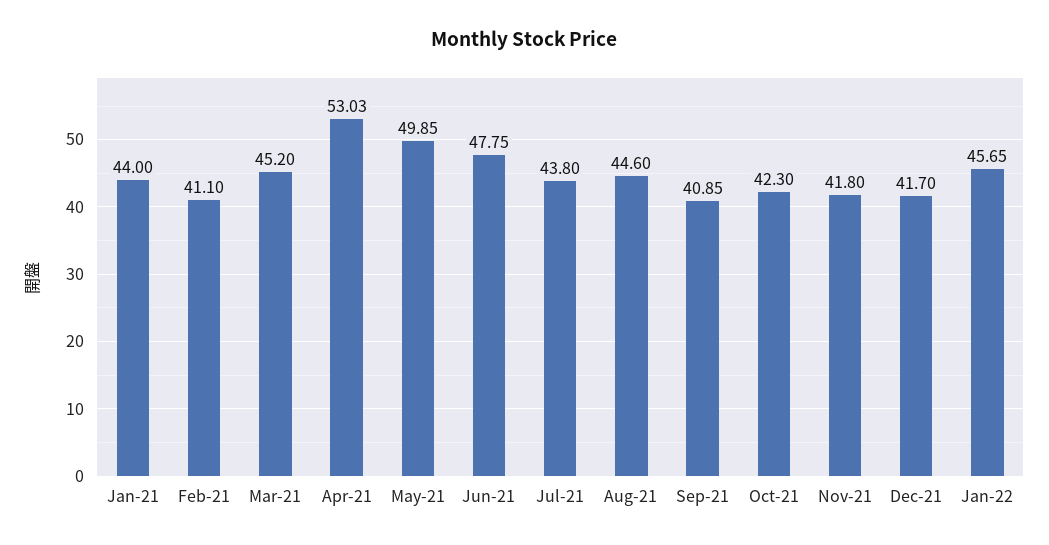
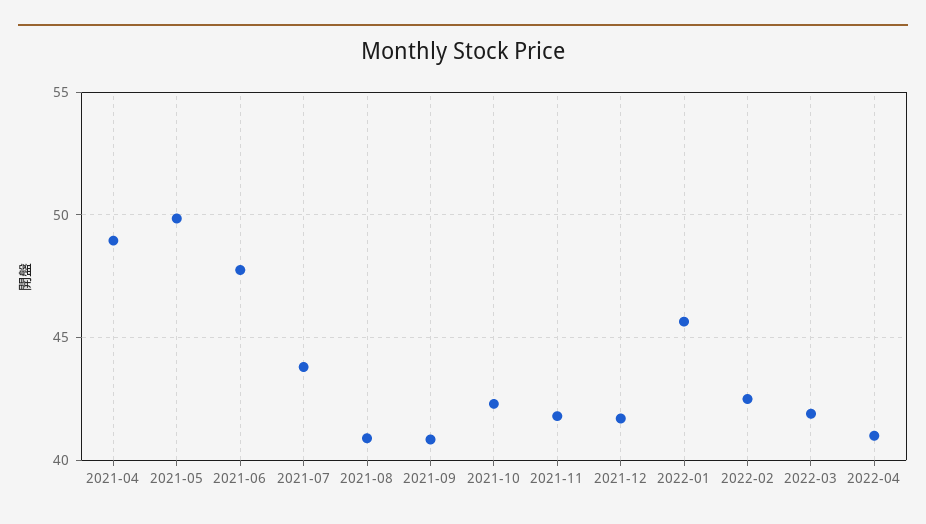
Jan-21: 44 -> none
Feb-21: 41.1 -> none
Mar-21: 45.2 -> none
Apr-21: 53.03 -> 49
Aug-21: 44.6 -> 41
2022-02: none -> 42.5
2022-03: none -> 42
2022-04: none -> 41

